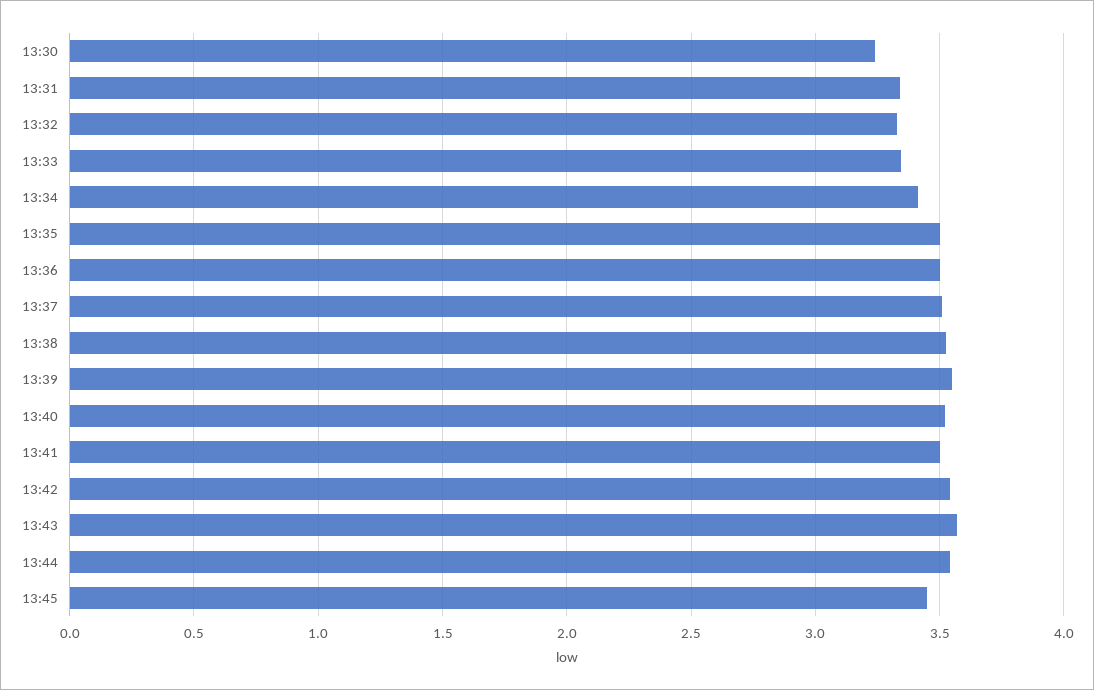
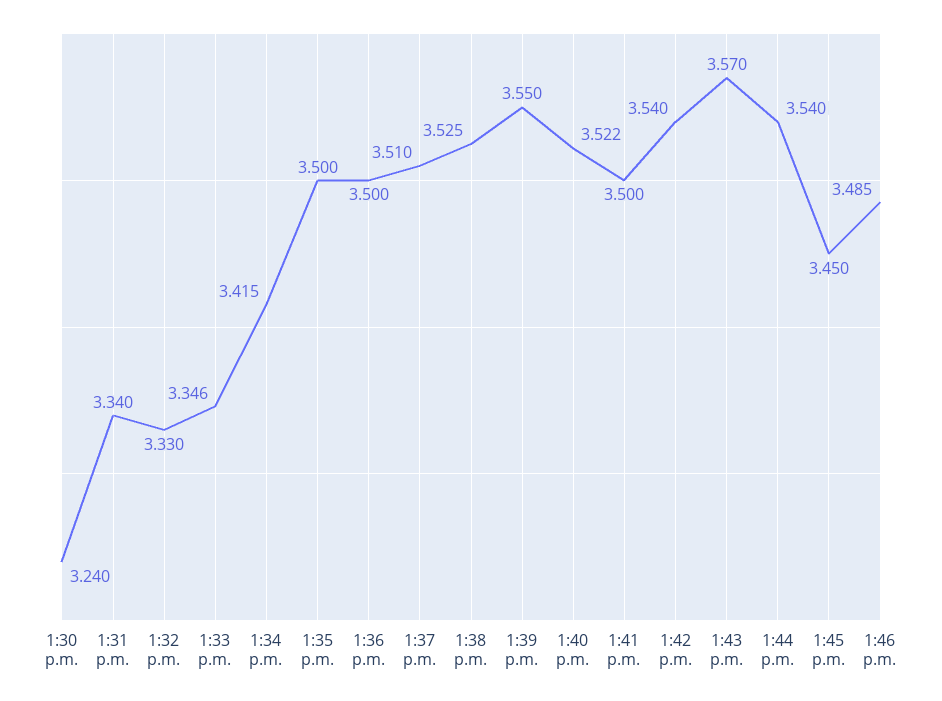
1:46 p.m.: none -> 3.485

